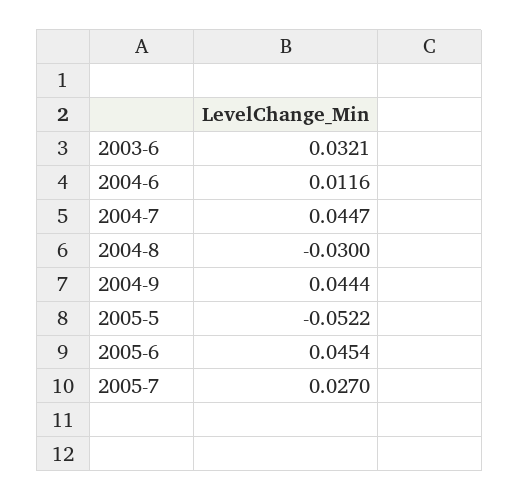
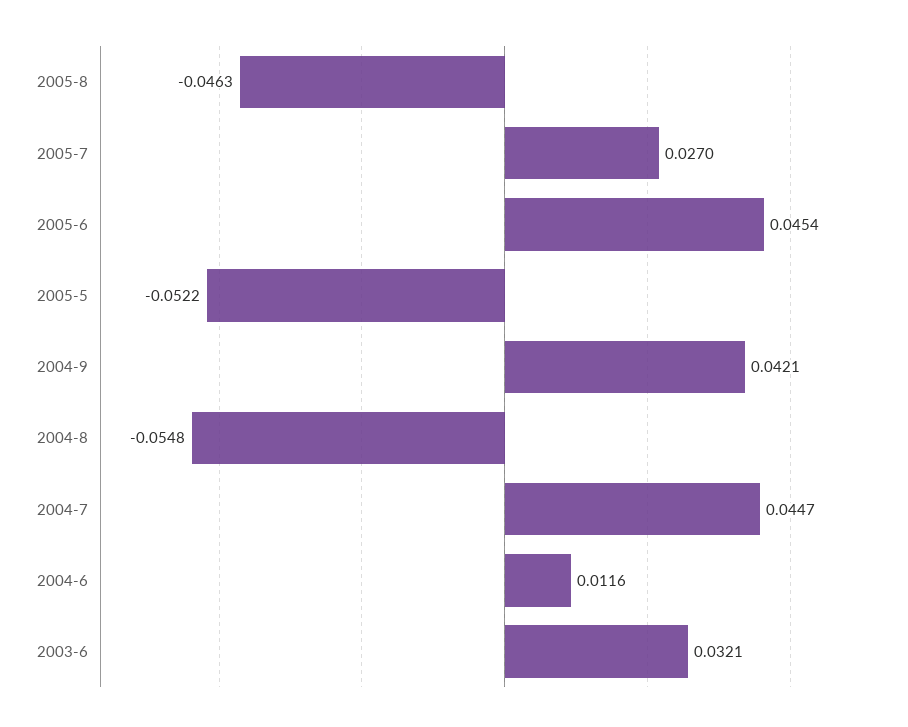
2004-8: -0.03 -> -0.0548
2004-9: 0.0444 -> 0.0421
2005-8: none -> -0.0463

